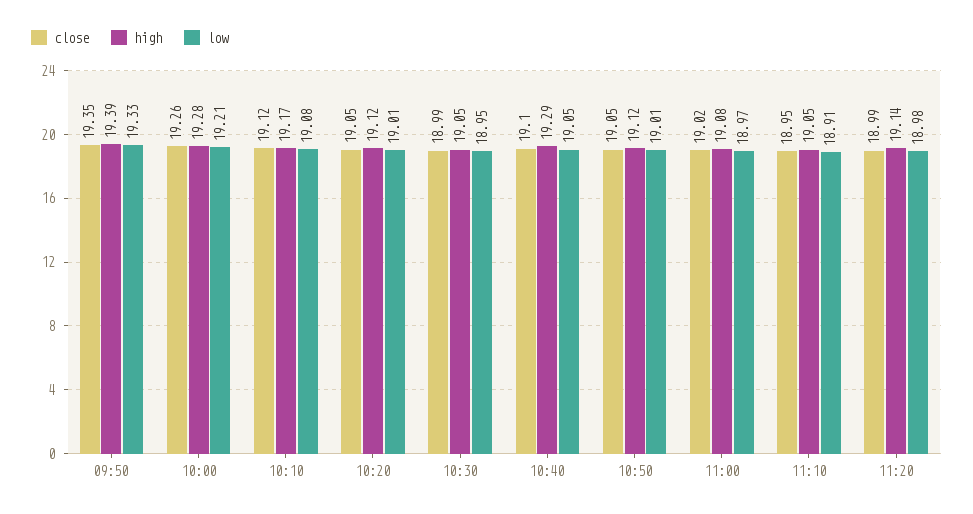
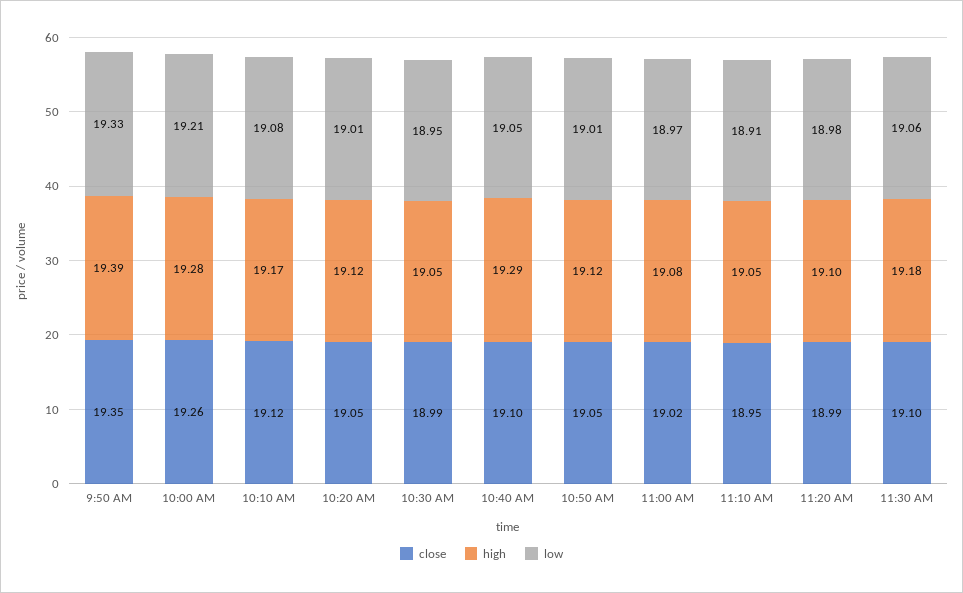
high, 11:20: 19.14 -> 19.1
close, 11:30 AM: none -> 19.1
high, 11:30 AM: none -> 19.18
low, 11:30 AM: none -> 19.06

